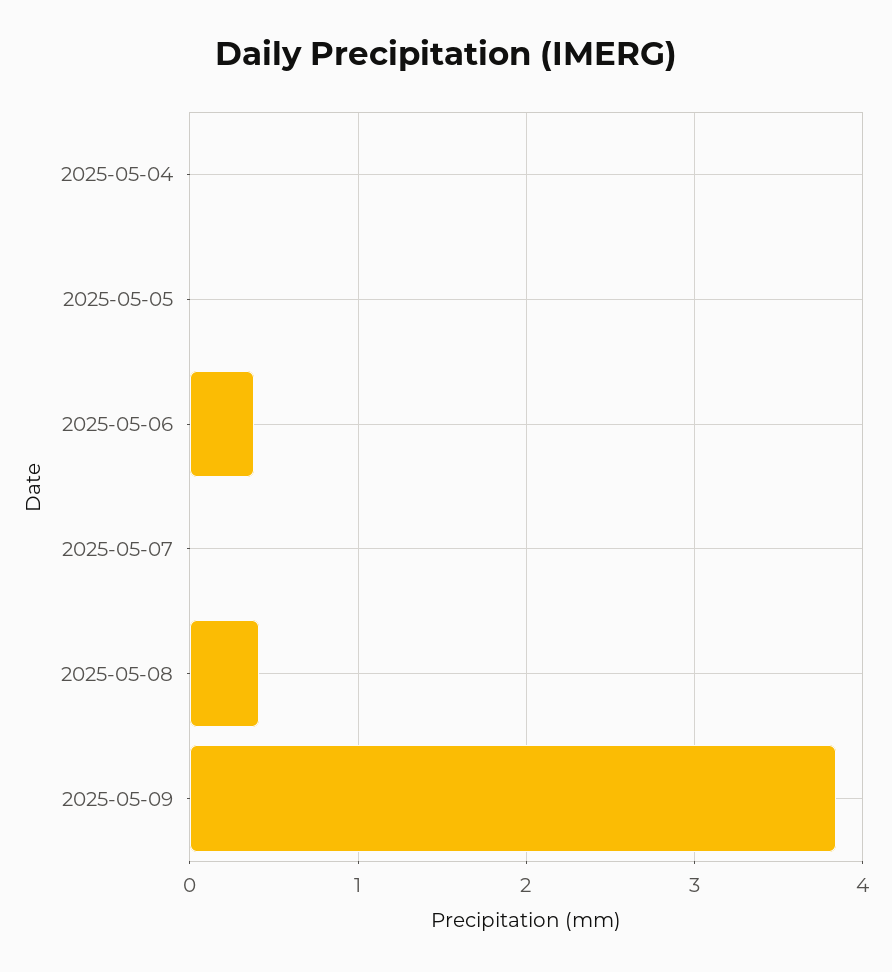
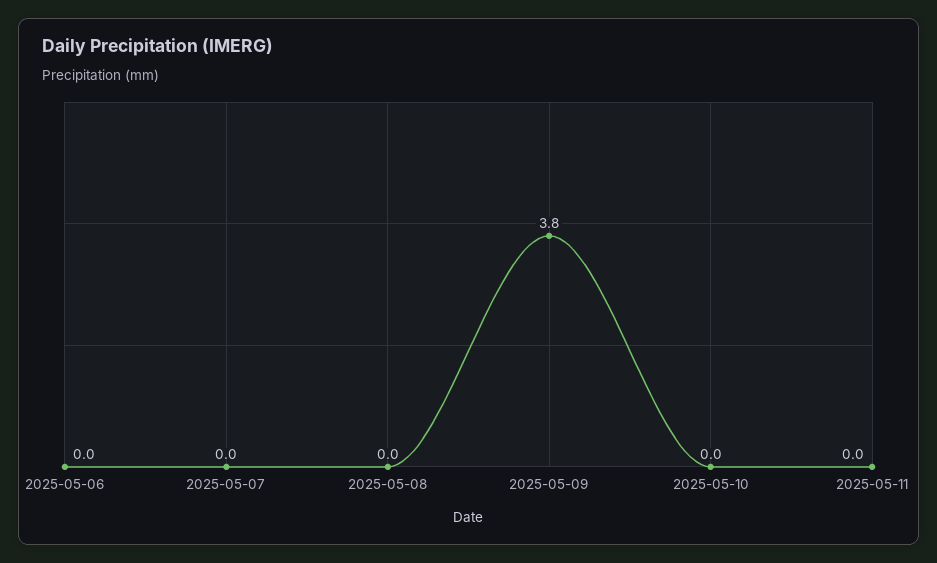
2025-05-04: 0 -> none
2025-05-05: 0 -> none
2025-05-06: 0.4 -> 0
2025-05-08: 0.4 -> 0
2025-05-10: none -> 0
2025-05-11: none -> 0

